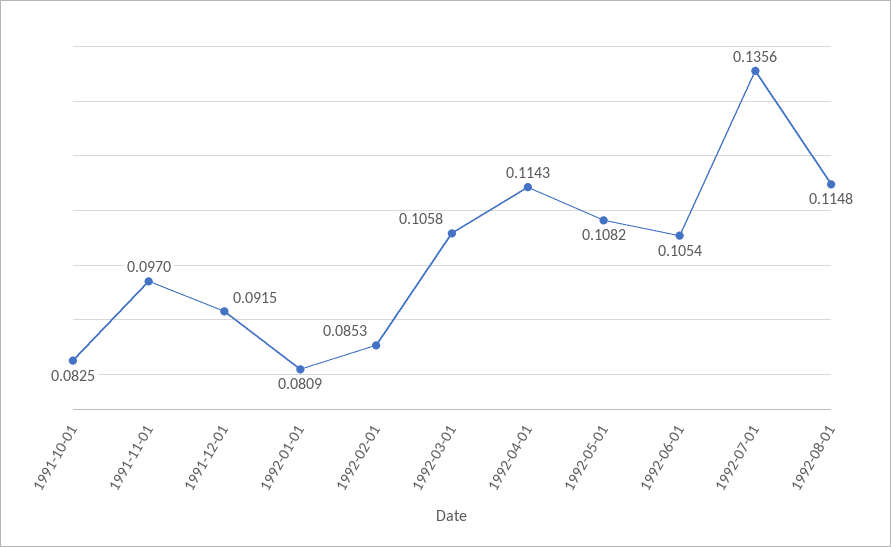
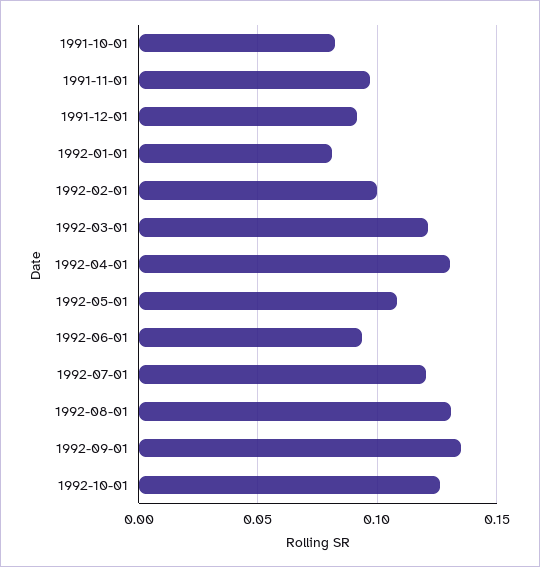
1992-02-01: 0.0853 -> 0.1
1992-03-01: 0.1058 -> 0.12
1992-04-01: 0.1143 -> 0.13
1992-06-01: 0.1054 -> 0.095
1992-07-01: 0.1356 -> 0.12
1992-08-01: 0.1148 -> 0.13
1992-09-01: none -> 0.135
1992-10-01: none -> 0.125

